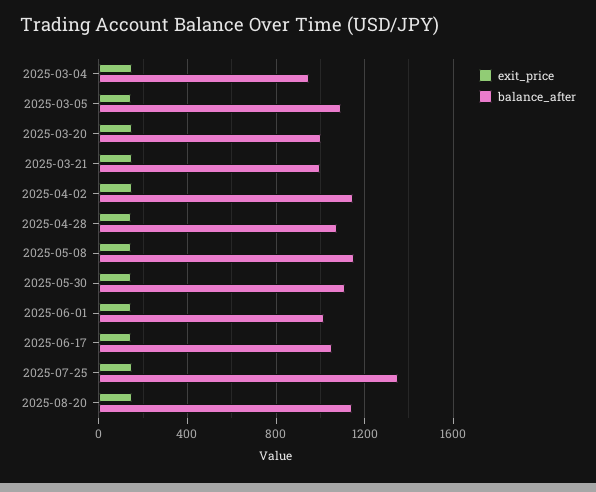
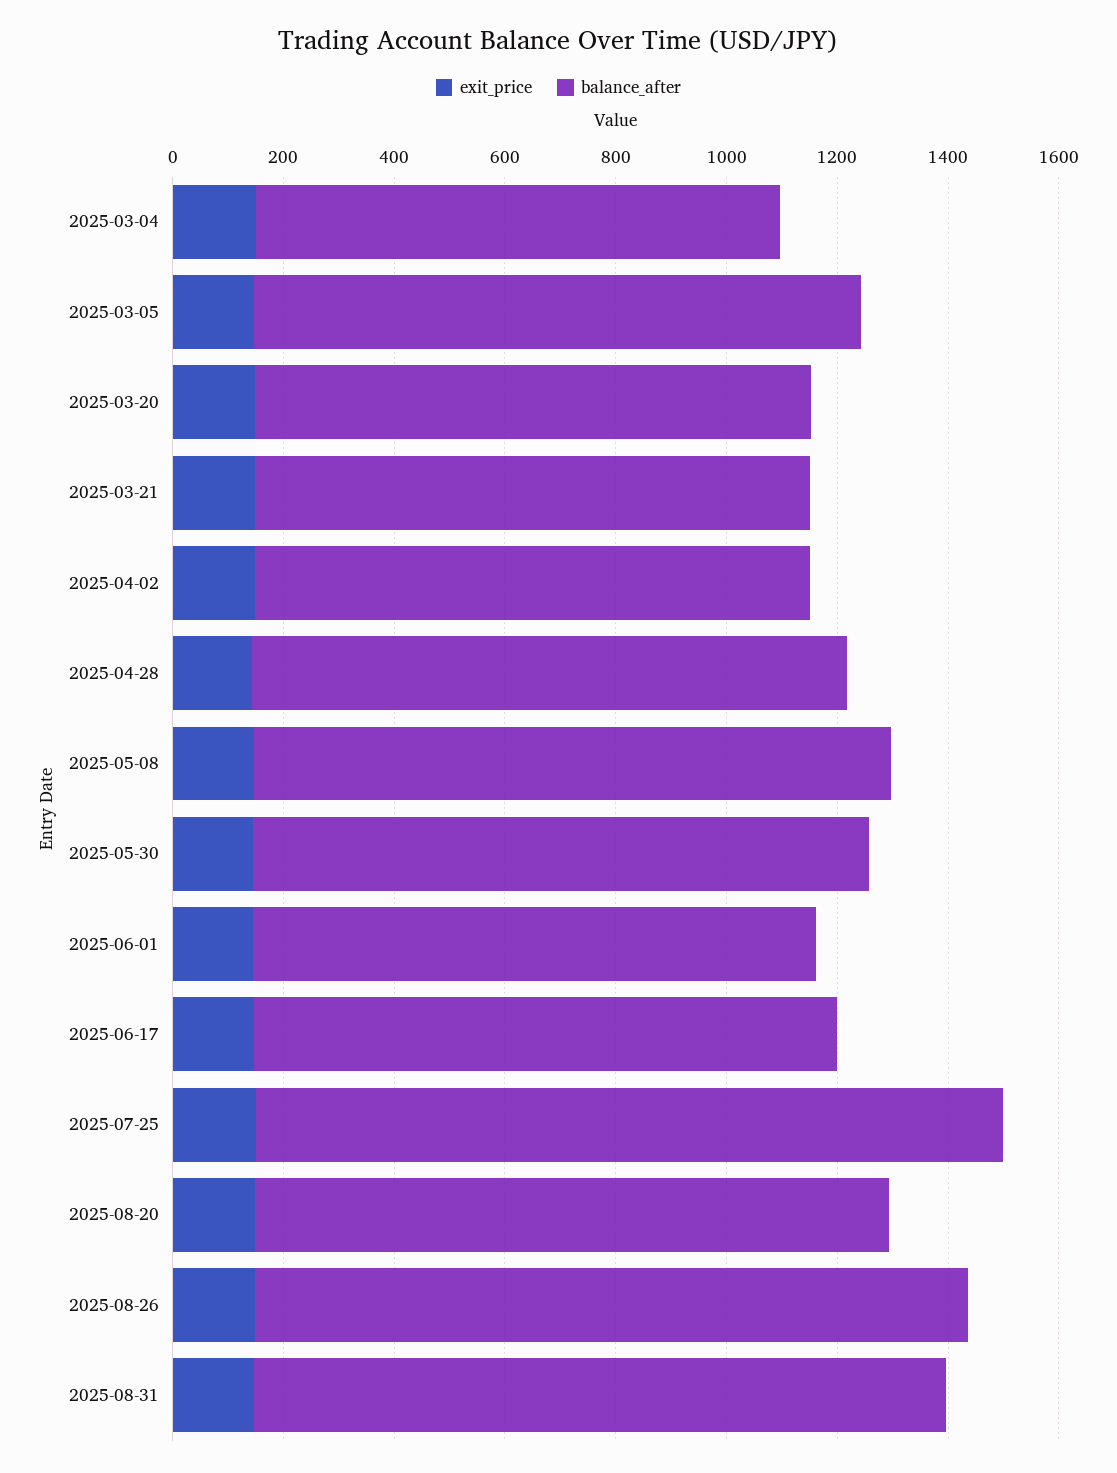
balance_after, 2025-04-02: 1150 -> 1000
exit_price, 2025-08-26: none -> 150
balance_after, 2025-08-26: none -> 1300
exit_price, 2025-08-31: none -> 150
balance_after, 2025-08-31: none -> 1250

